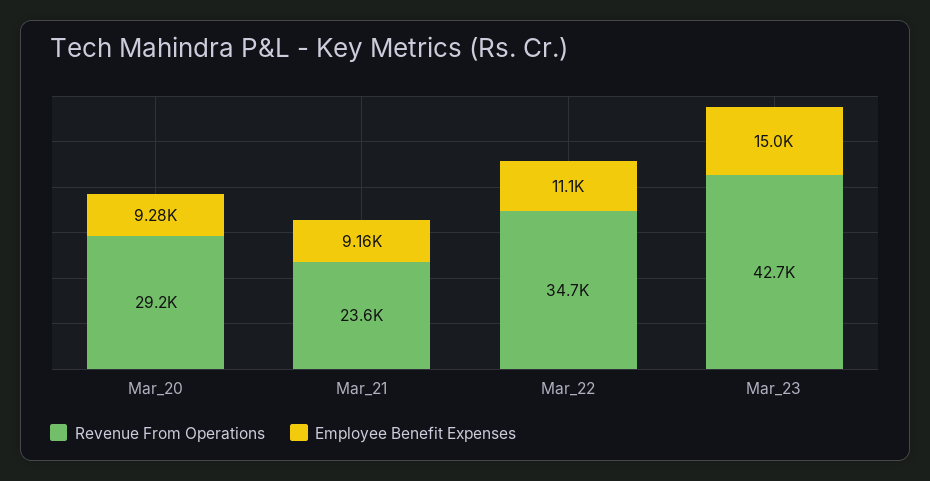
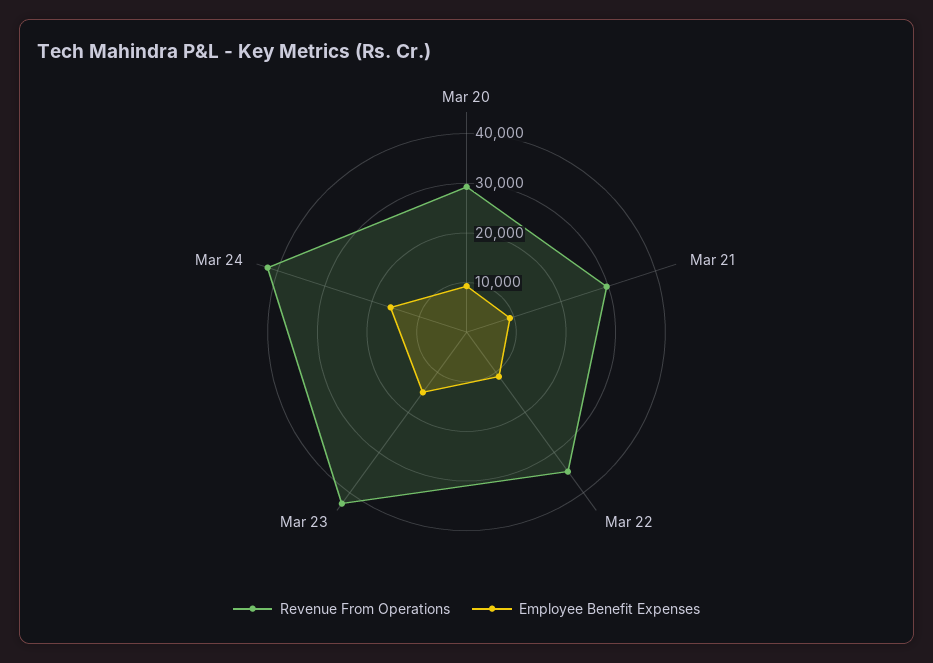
Revenue From Operations, Mar_21: 23600 -> 30000
Revenue From Operations, Mar 24: none -> 42000
Employee Benefit Expenses, Mar 24: none -> 16000

